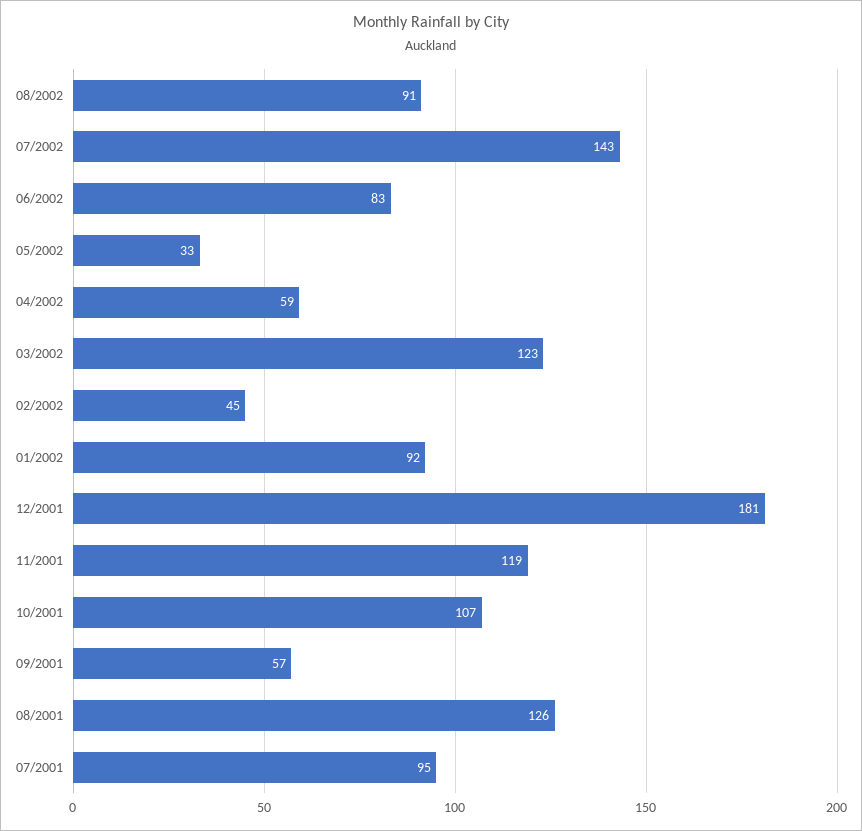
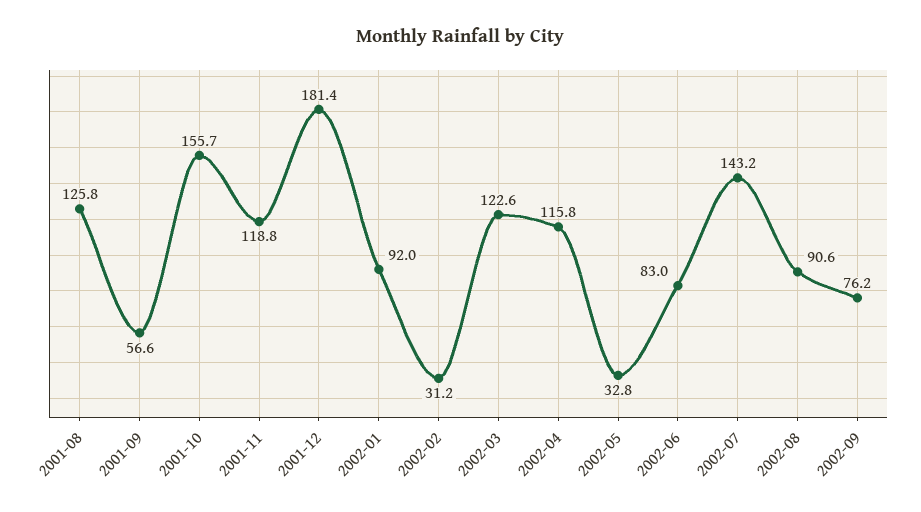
04/2002: 59 -> 115.8
02/2002: 45 -> 31.2
10/2001: 107 -> 155.7
07/2001: 95 -> none
2002-09: none -> 76.2

